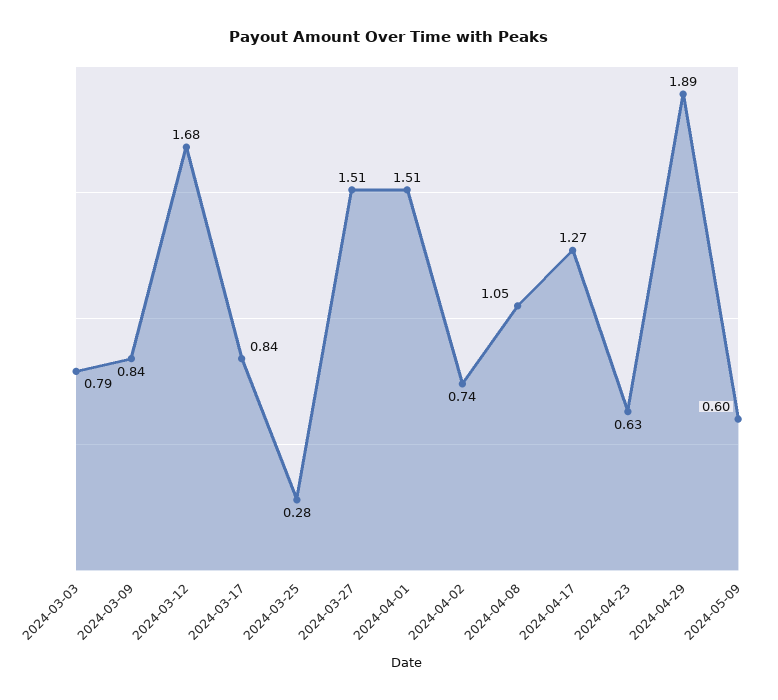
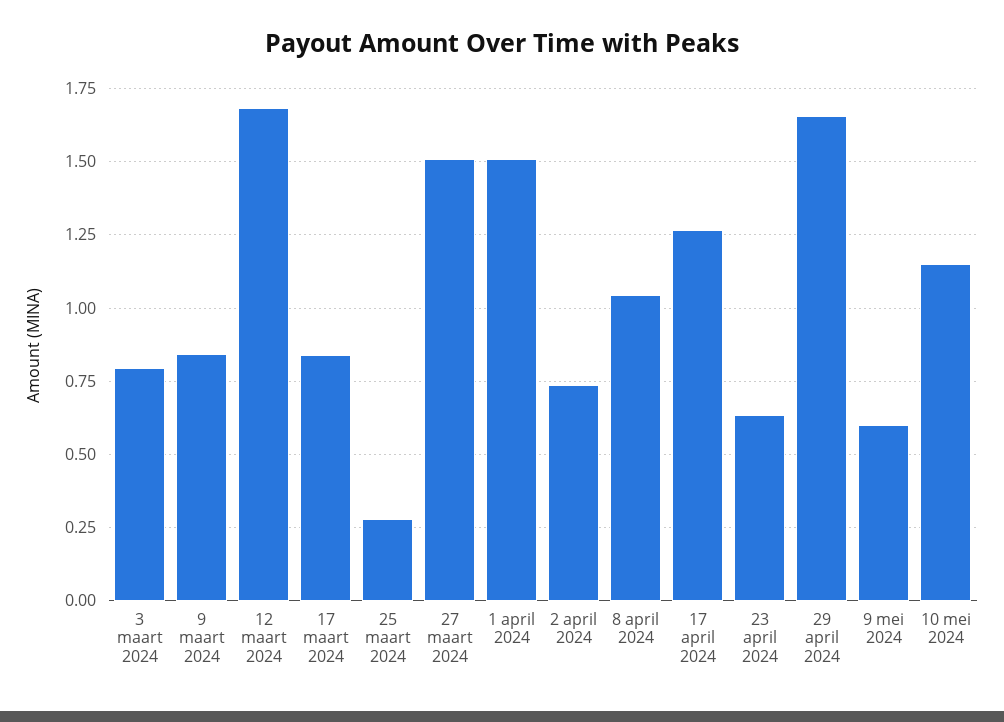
2024-04-29: 1.89 -> 1.65
10 mei 2024: none -> 1.15

